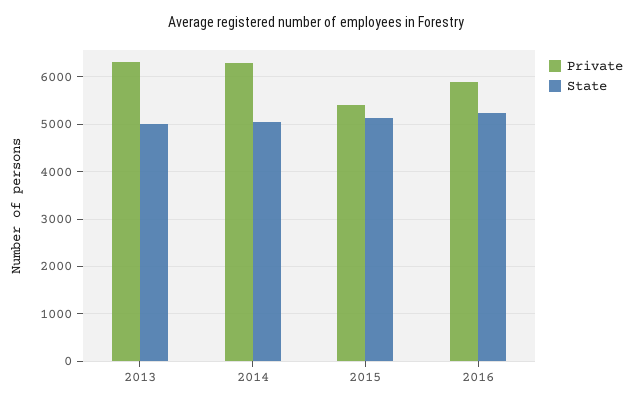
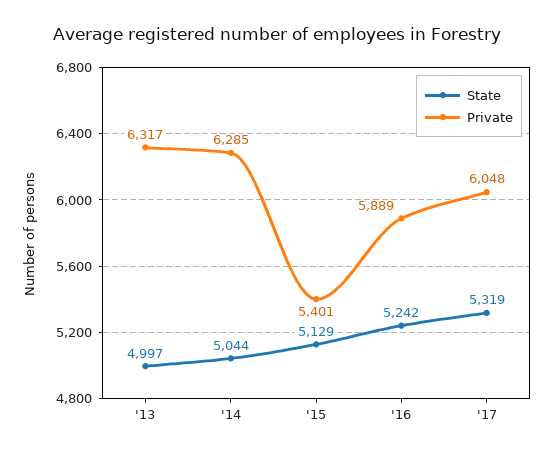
State, '17: none -> 5319
Private, '17: none -> 6048

